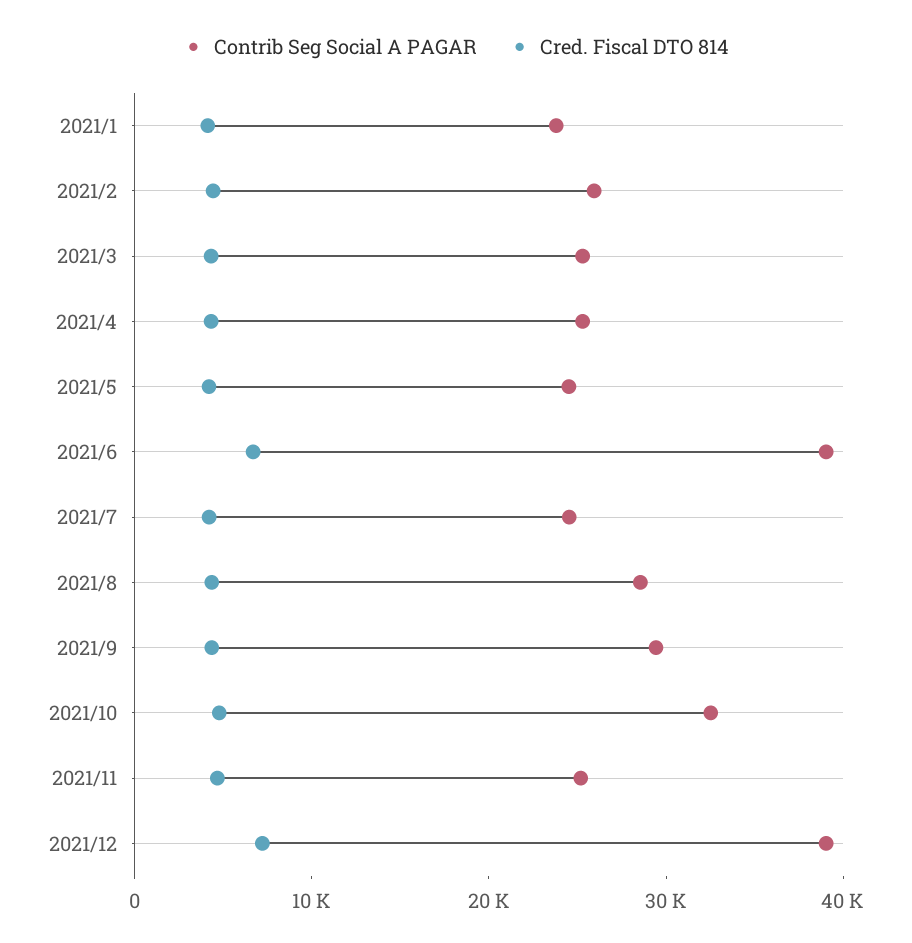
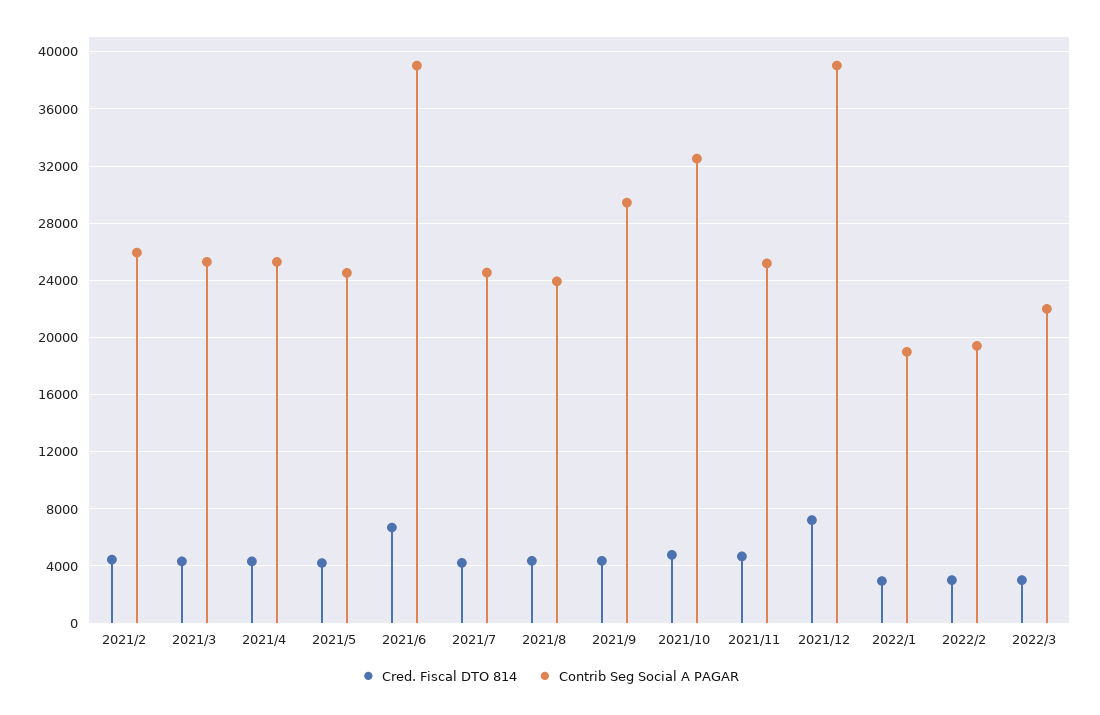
Contrib Seg Social A PAGAR, 2021/1: 24000 -> none
Cred. Fiscal DTO 814, 2021/1: 4000 -> none
Contrib Seg Social A PAGAR, 2021/8: 28000 -> 24000
Cred. Fiscal DTO 814, 2022/1: none -> 3000
Contrib Seg Social A PAGAR, 2022/1: none -> 19000
Cred. Fiscal DTO 814, 2022/2: none -> 3000
Contrib Seg Social A PAGAR, 2022/2: none -> 19500
Cred. Fiscal DTO 814, 2022/3: none -> 3000
Contrib Seg Social A PAGAR, 2022/3: none -> 22000

